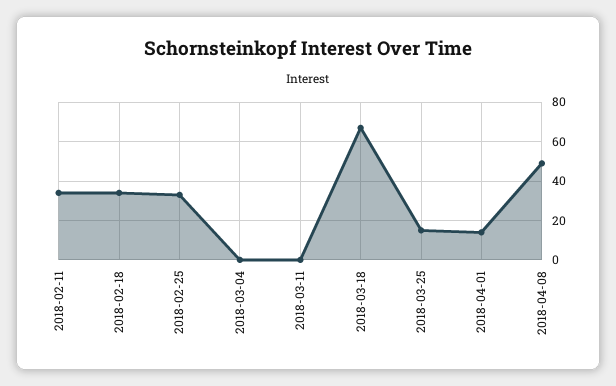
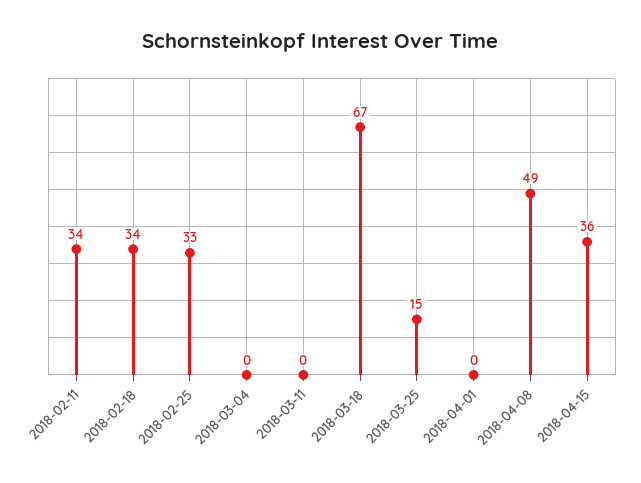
2018-04-01: 15 -> 0
2018-04-15: none -> 36

